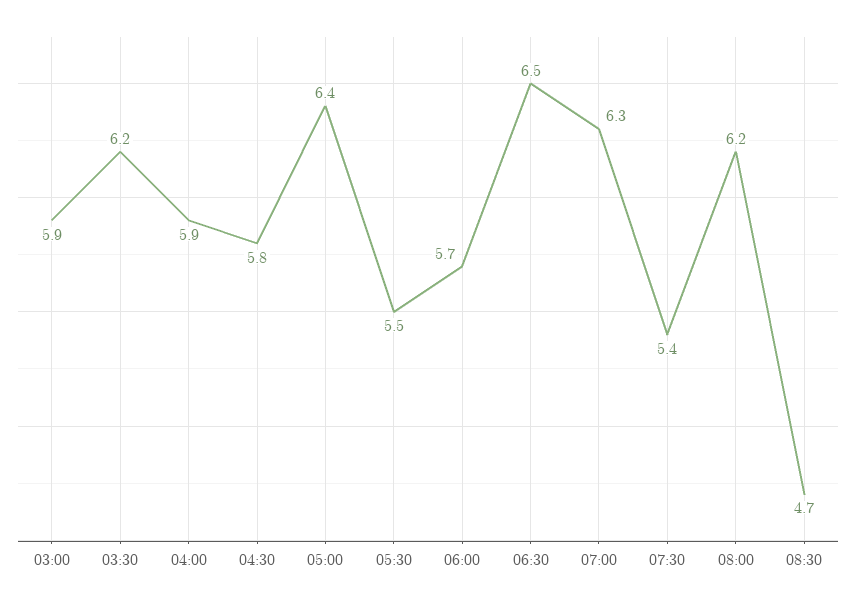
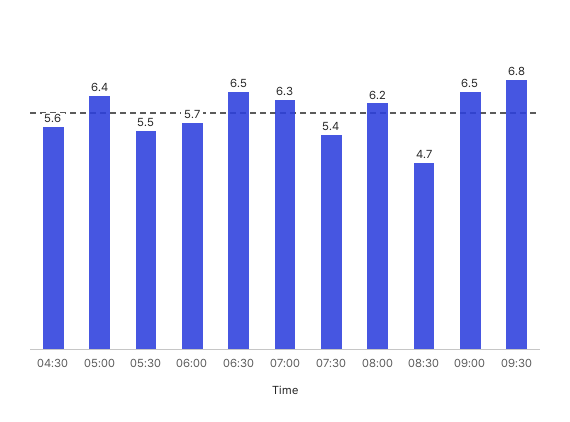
03:00: 5.9 -> none
03:30: 6.2 -> none
04:00: 5.9 -> none
04:30: 5.8 -> 5.6
09:00: none -> 6.5
09:30: none -> 6.8

